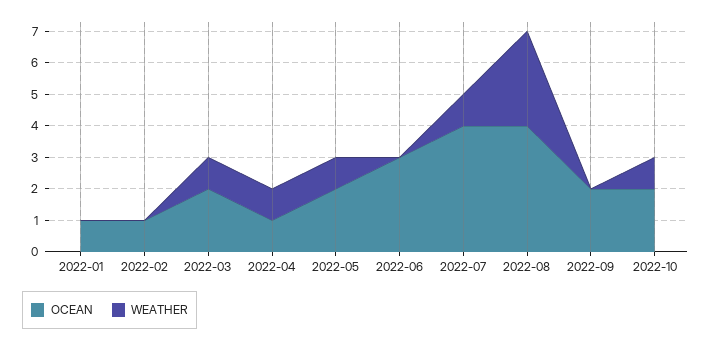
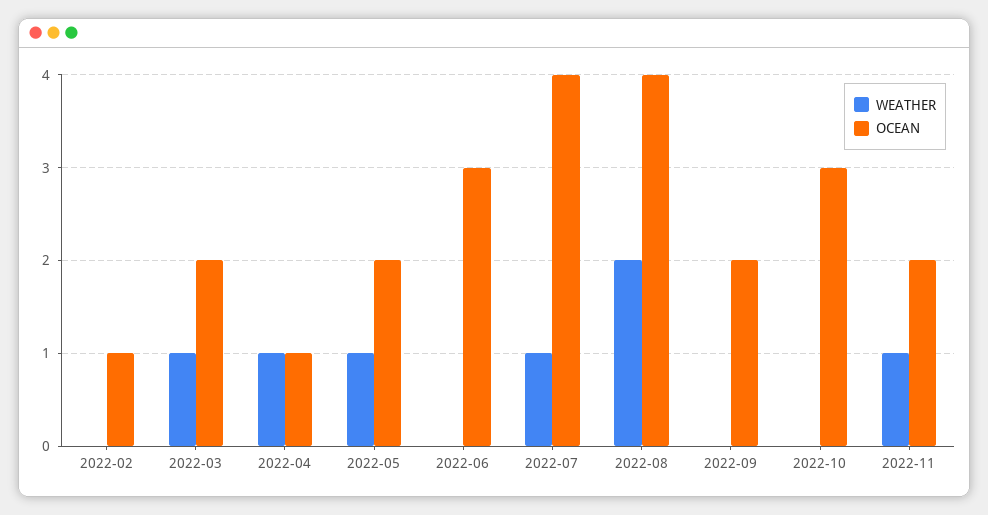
OCEAN, 2022-01: 1 -> none
WEATHER, 2022-01: 0 -> none
WEATHER, 2022-08: 3 -> 2
OCEAN, 2022-10: 2 -> 3
WEATHER, 2022-10: 1 -> 0
WEATHER, 2022-11: none -> 1
OCEAN, 2022-11: none -> 2

